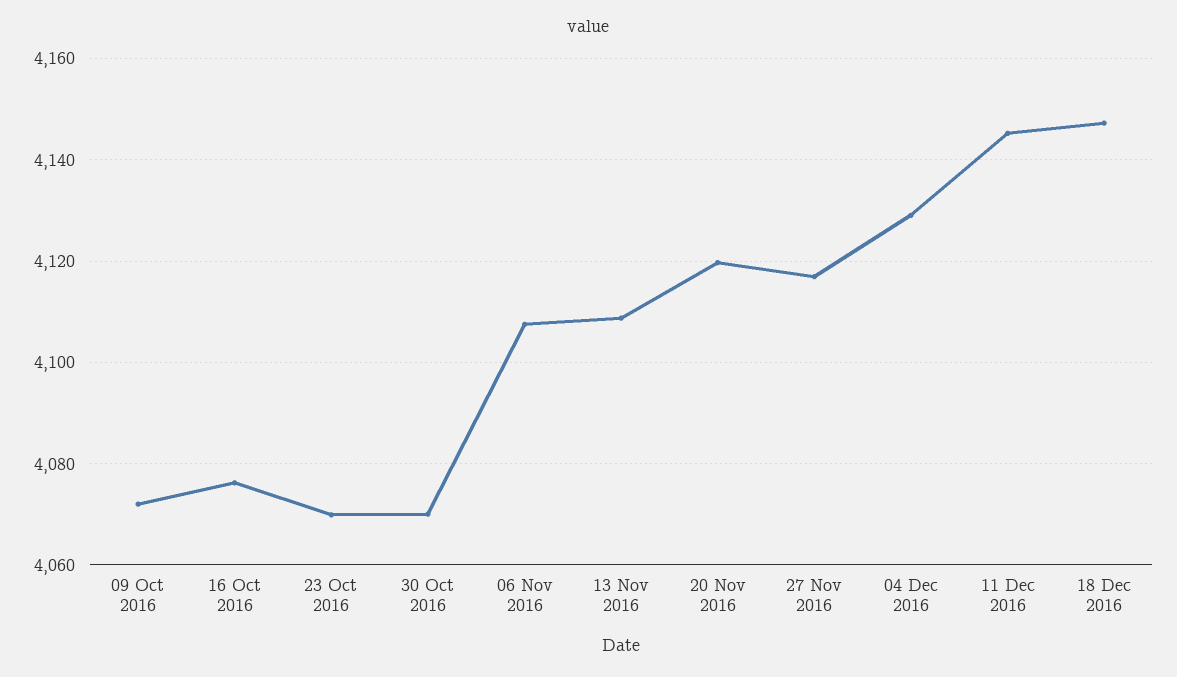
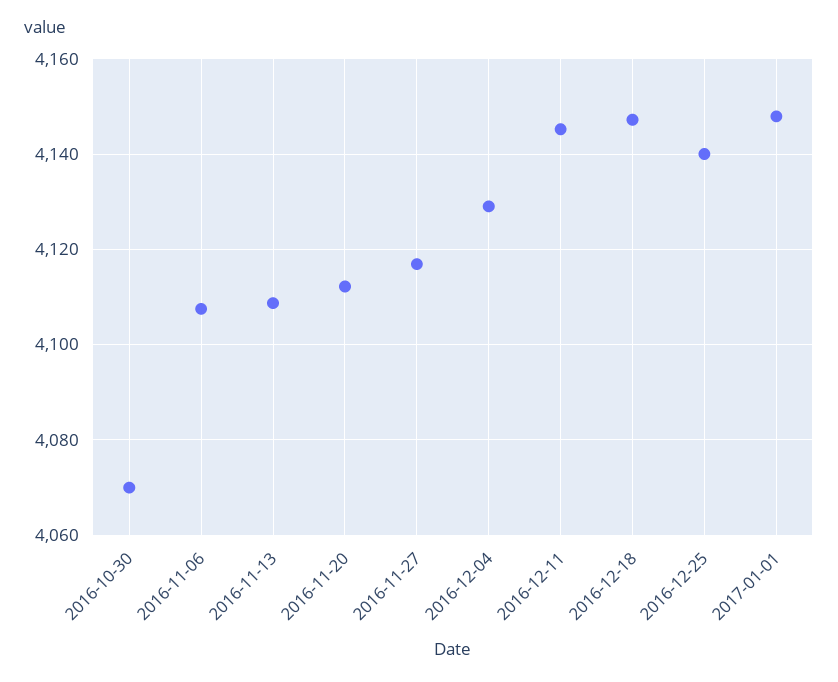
09 Oct 2016: 4072 -> none
16 Oct 2016: 4076 -> none
23 Oct 2016: 4070 -> none
20 Nov 2016: 4120 -> 4112
2016-12-25: none -> 4140
2017-01-01: none -> 4148

